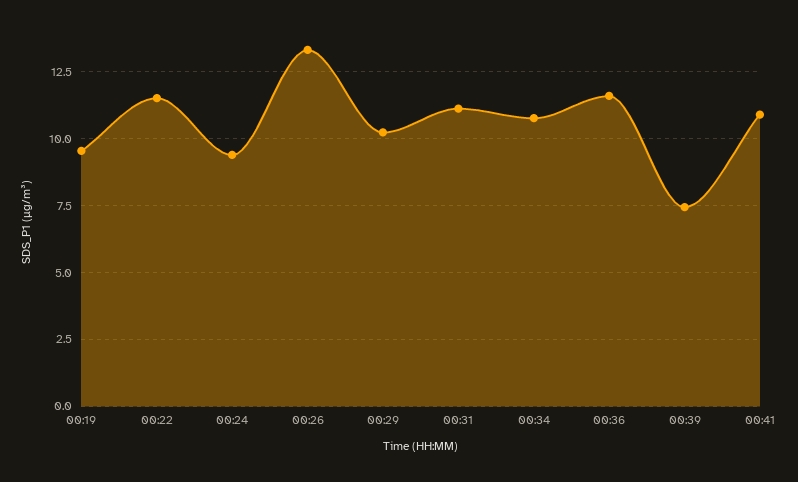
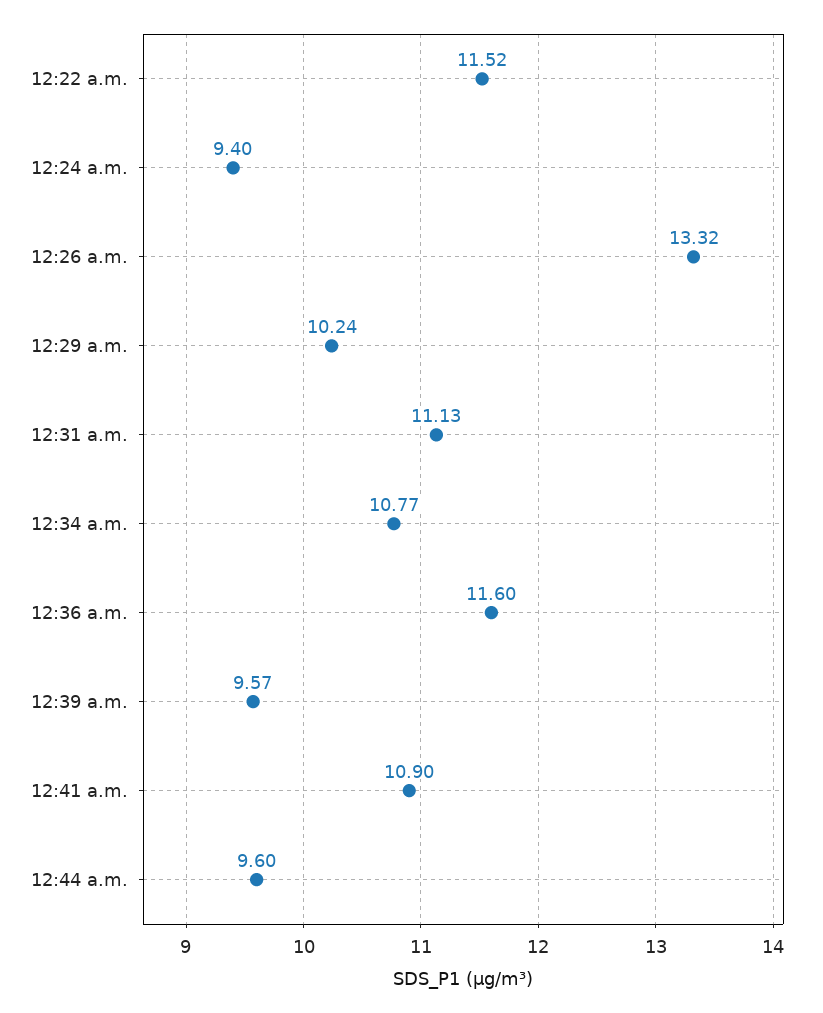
00:19: 9.5 -> none
00:39: 7.5 -> 9.57
12:44 a.m.: none -> 9.6

